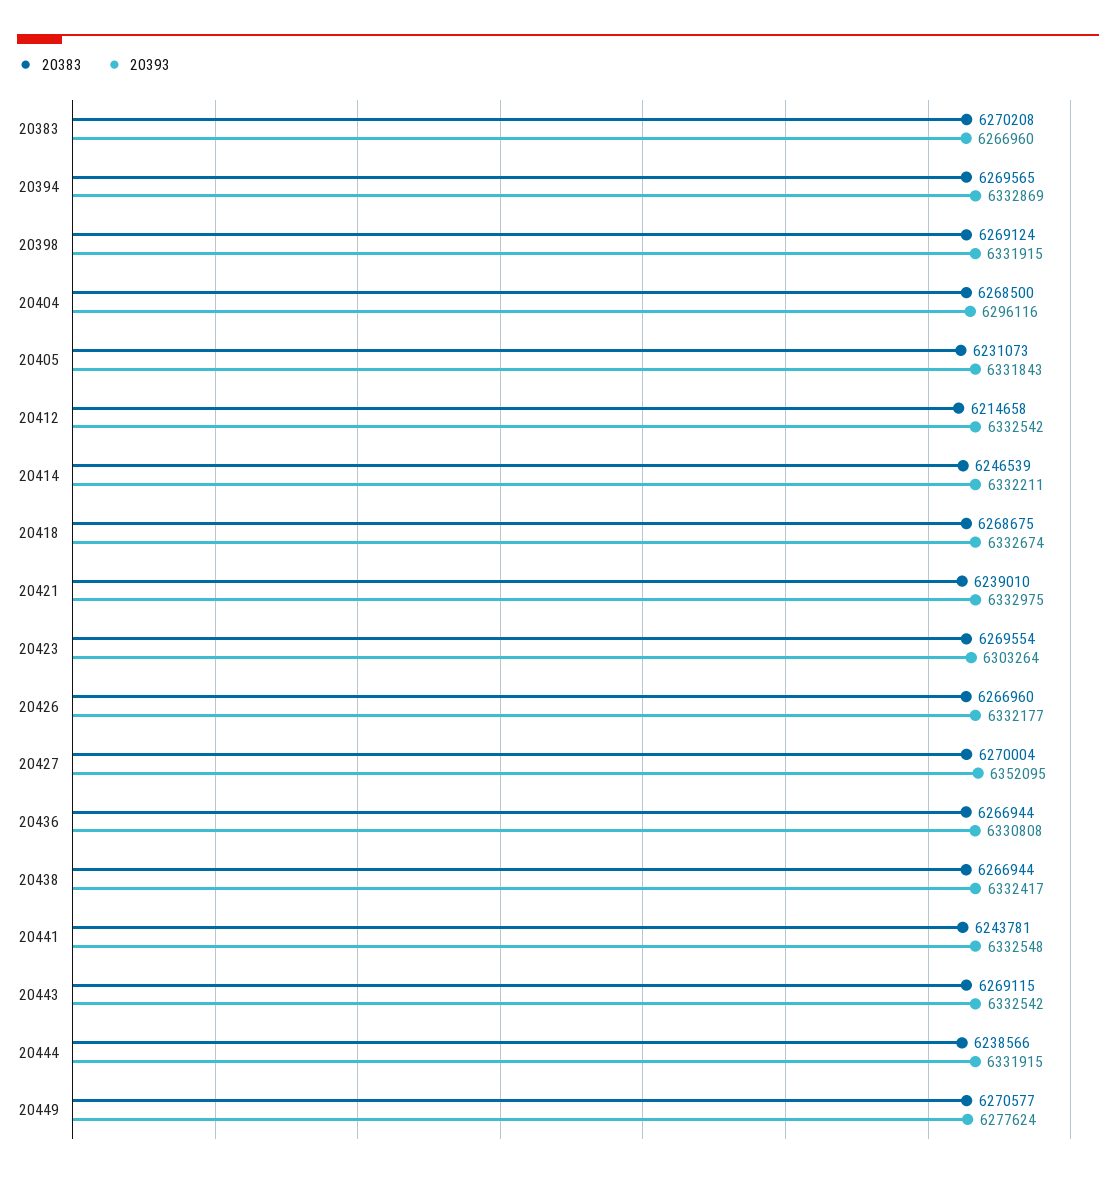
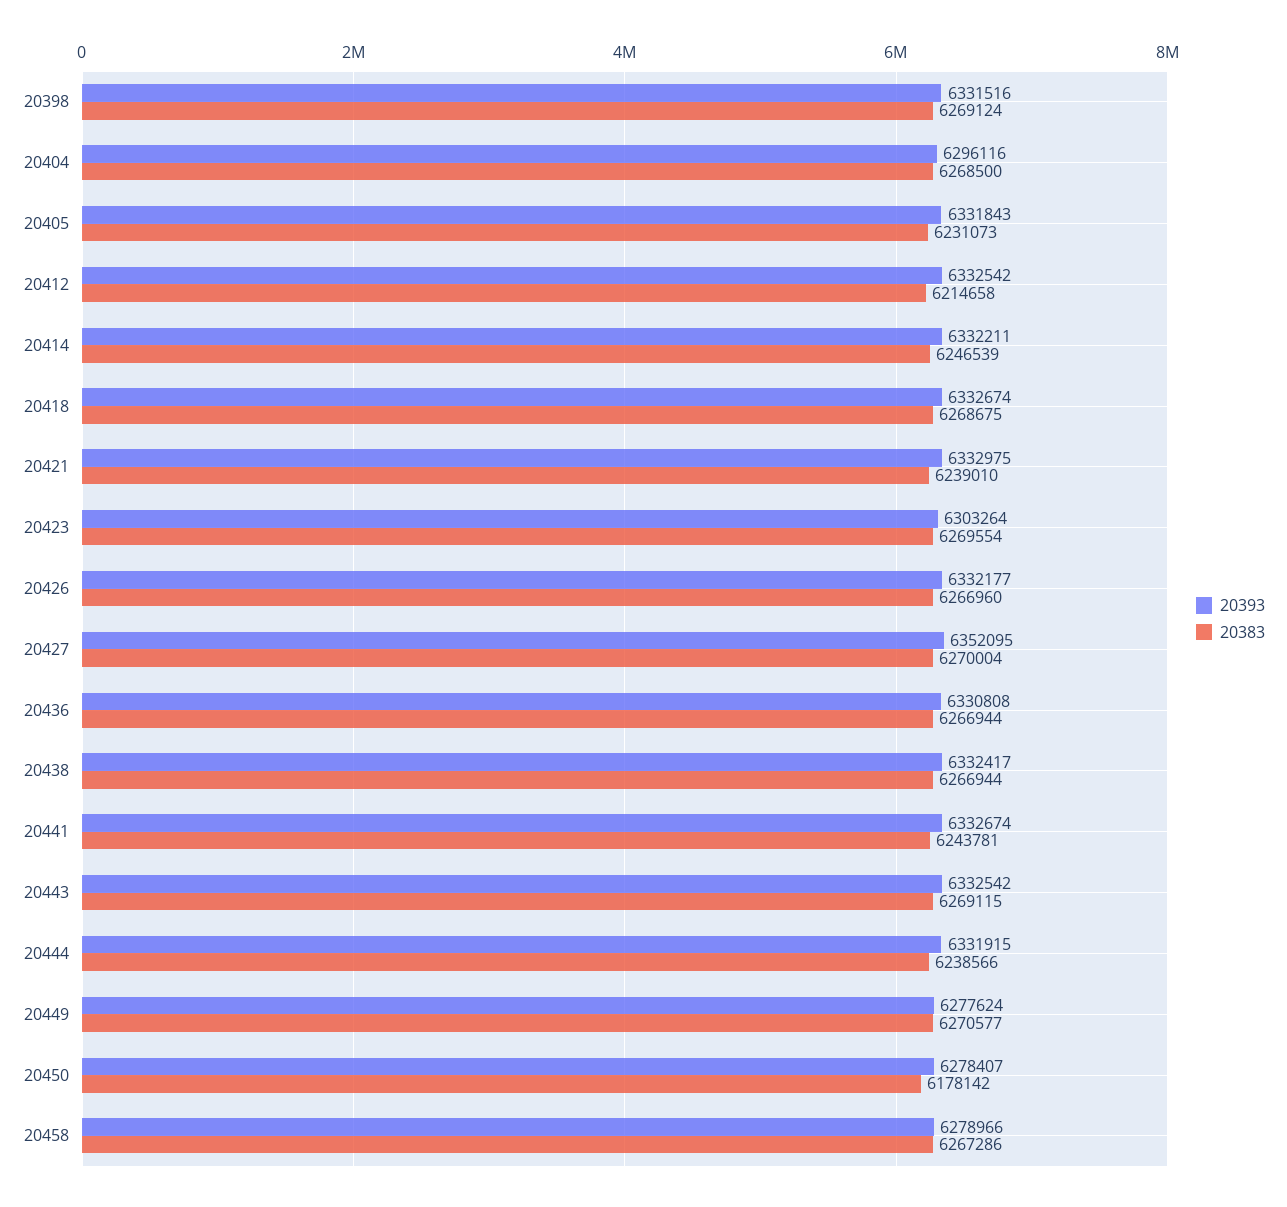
20383, 20383: 6270208 -> none
20393, 20383: 6266960 -> none
20383, 20394: 6269565 -> none
20393, 20394: 6332869 -> none
20393, 20398: 6331915 -> 6331516
20393, 20441: 6332548 -> 6332674
20393, 20450: none -> 6278407
20383, 20450: none -> 6178142
20393, 20458: none -> 6278966
20383, 20458: none -> 6267286

